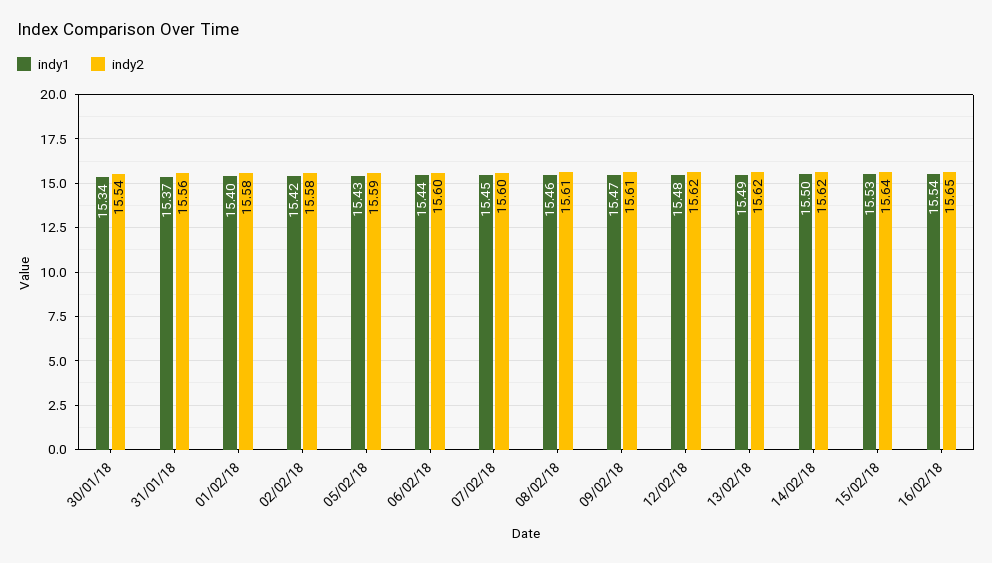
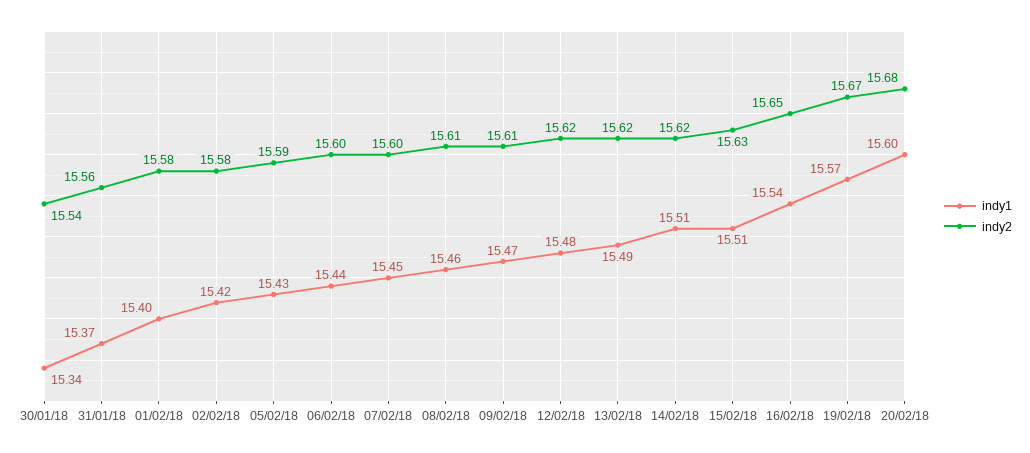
indy1, 14/02/18: 15.5 -> 15.51
indy1, 15/02/18: 15.53 -> 15.51
indy2, 15/02/18: 15.64 -> 15.63
indy1, 19/02/18: none -> 15.57
indy2, 19/02/18: none -> 15.67
indy1, 20/02/18: none -> 15.6
indy2, 20/02/18: none -> 15.68

